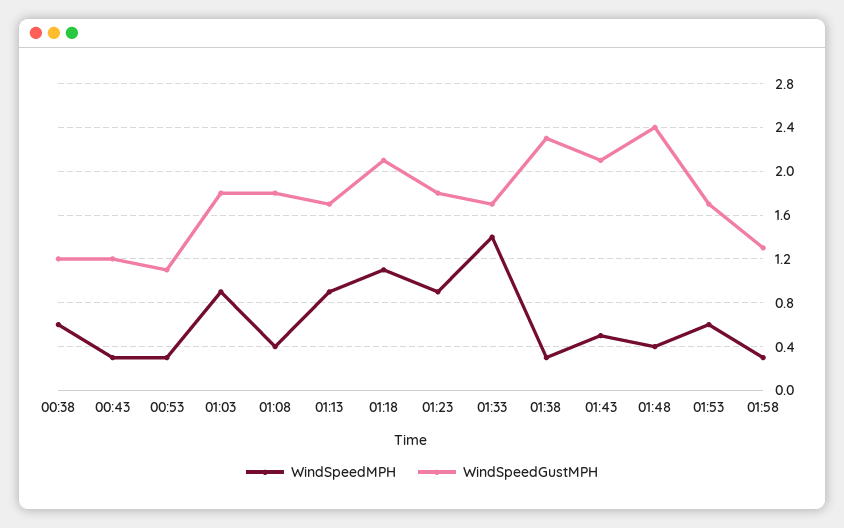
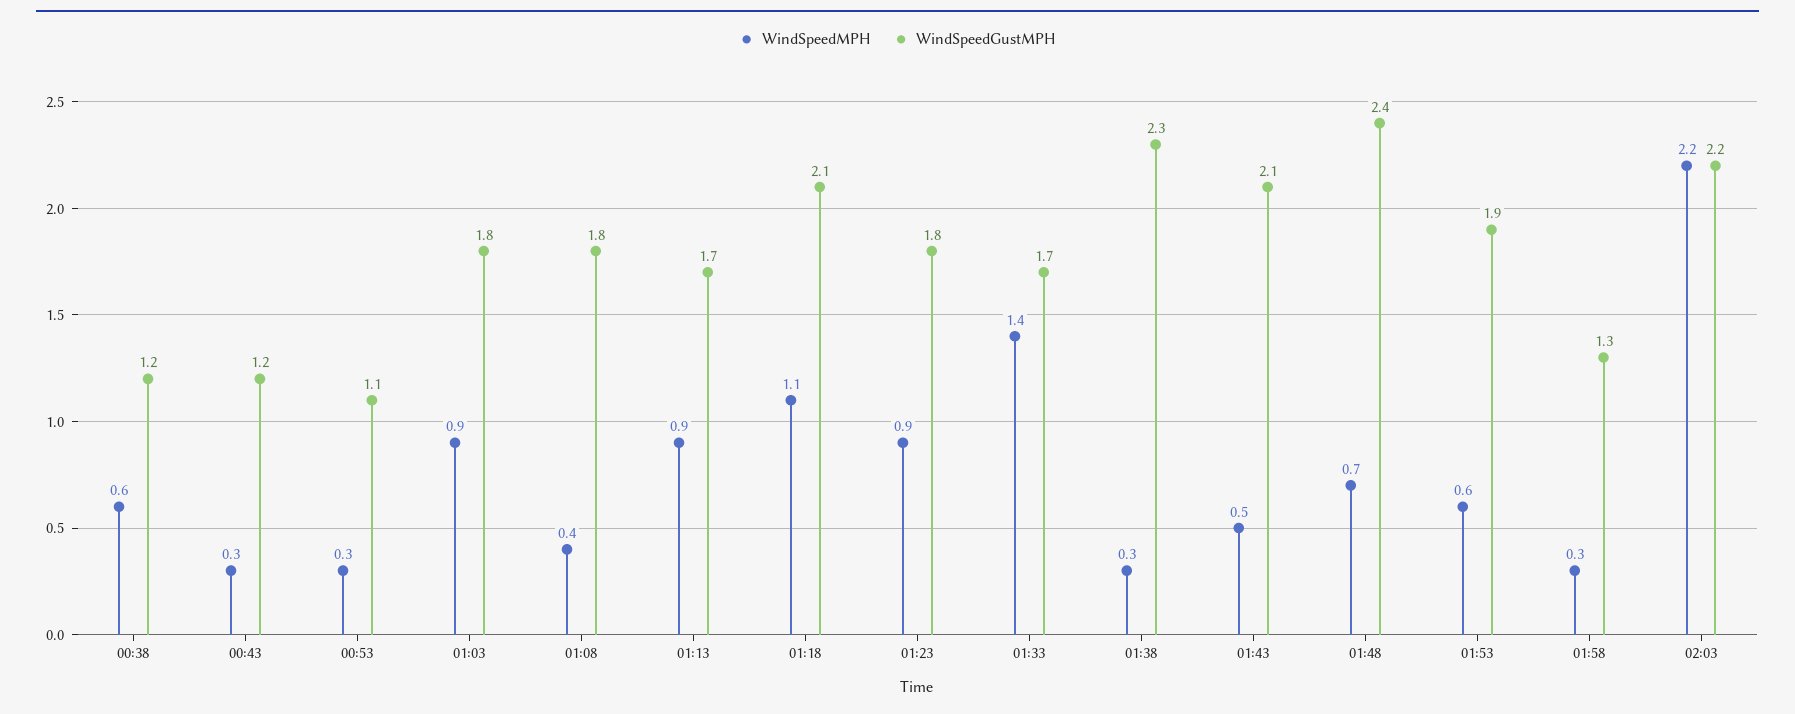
WindSpeedMPH, 01:48: 0.4 -> 0.7
WindSpeedGustMPH, 01:53: 1.7 -> 1.9
WindSpeedMPH, 02:03: none -> 2.2
WindSpeedGustMPH, 02:03: none -> 2.2

